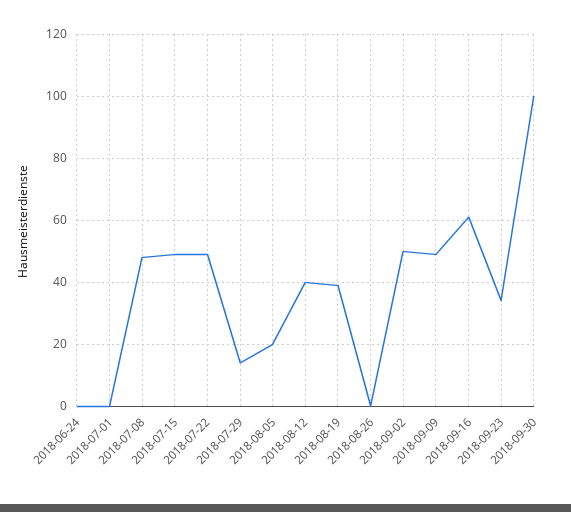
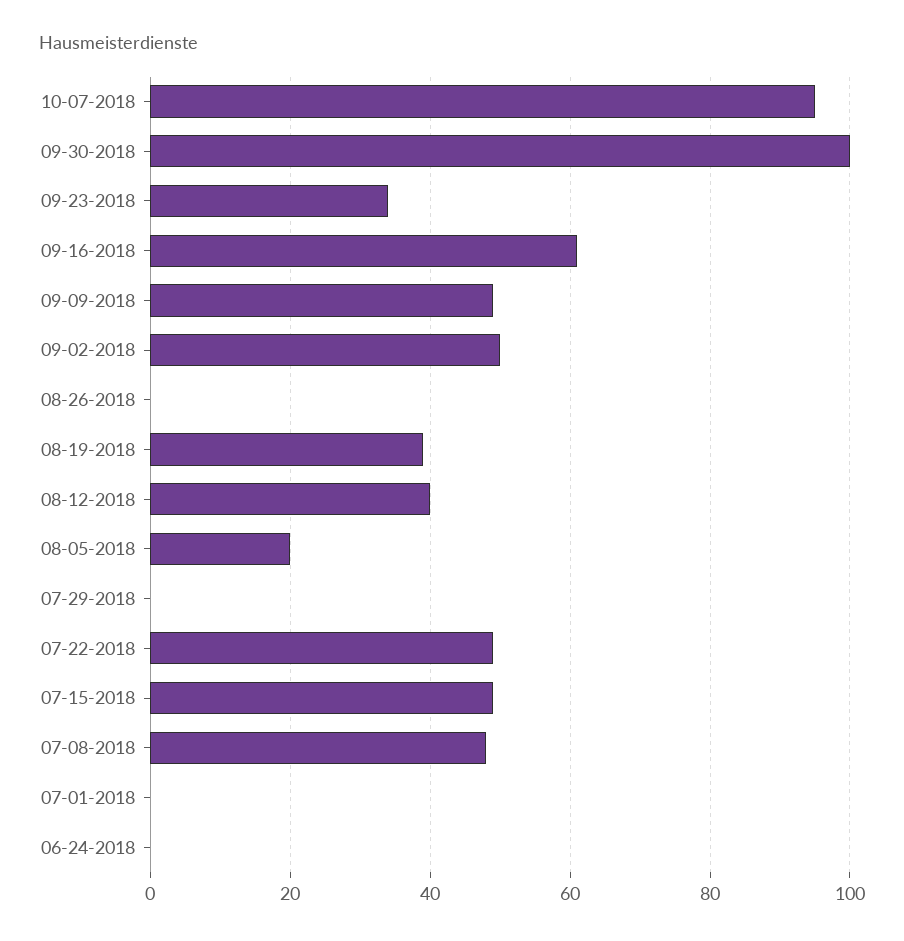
2018-07-29: 15 -> 0
10-07-2018: none -> 95

